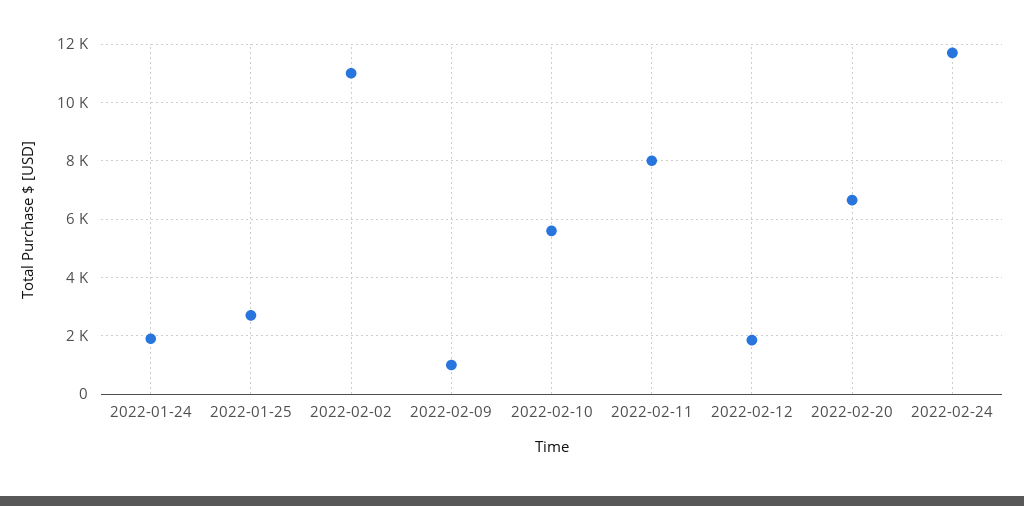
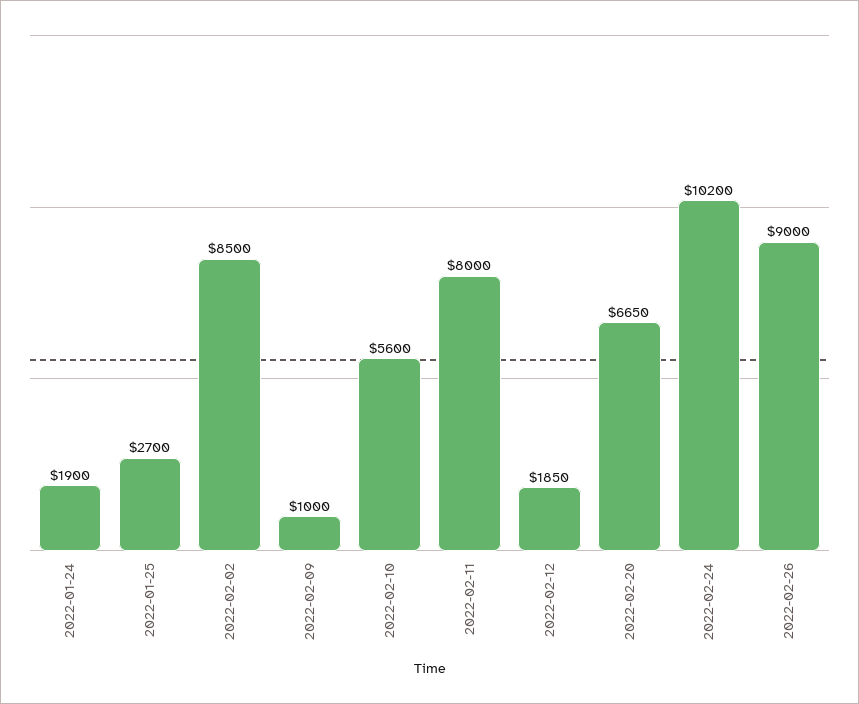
2022-02-02: 11000 -> 8500
2022-02-24: 11750 -> 10200
2022-02-26: none -> 9000

